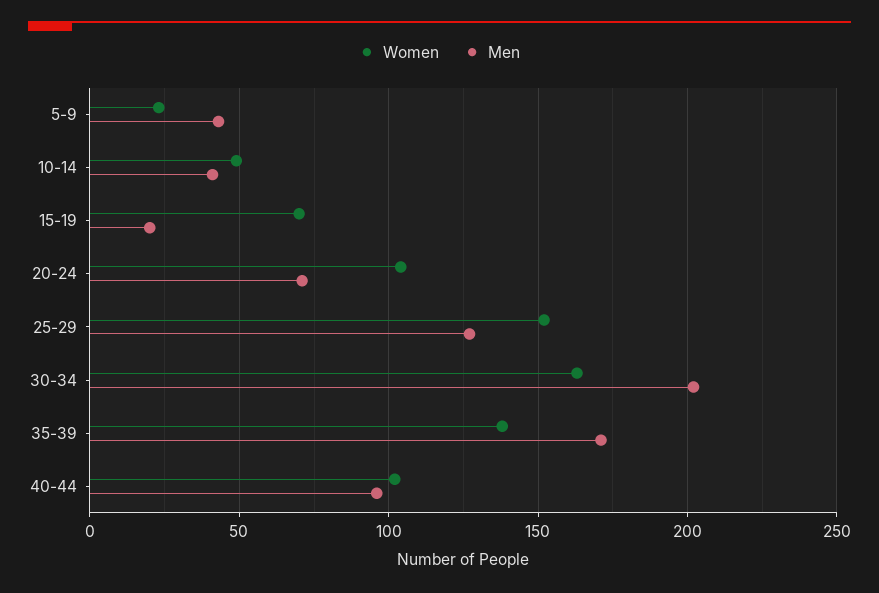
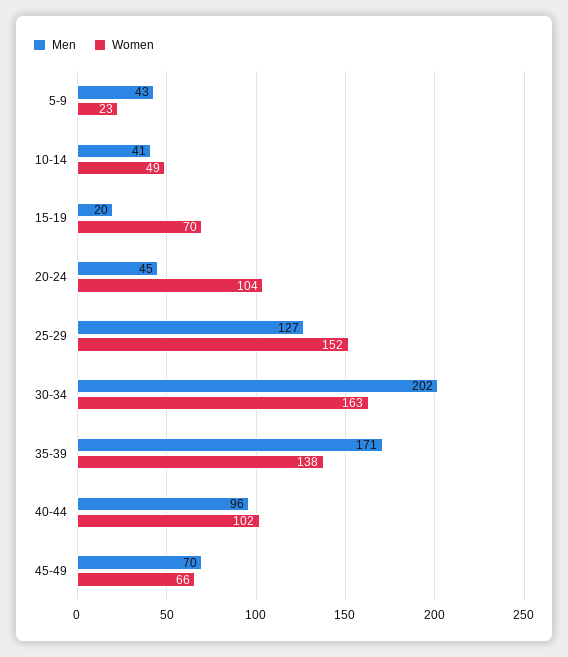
Men, 20-24: 70 -> 45
Men, 45-49: none -> 70
Women, 45-49: none -> 66

